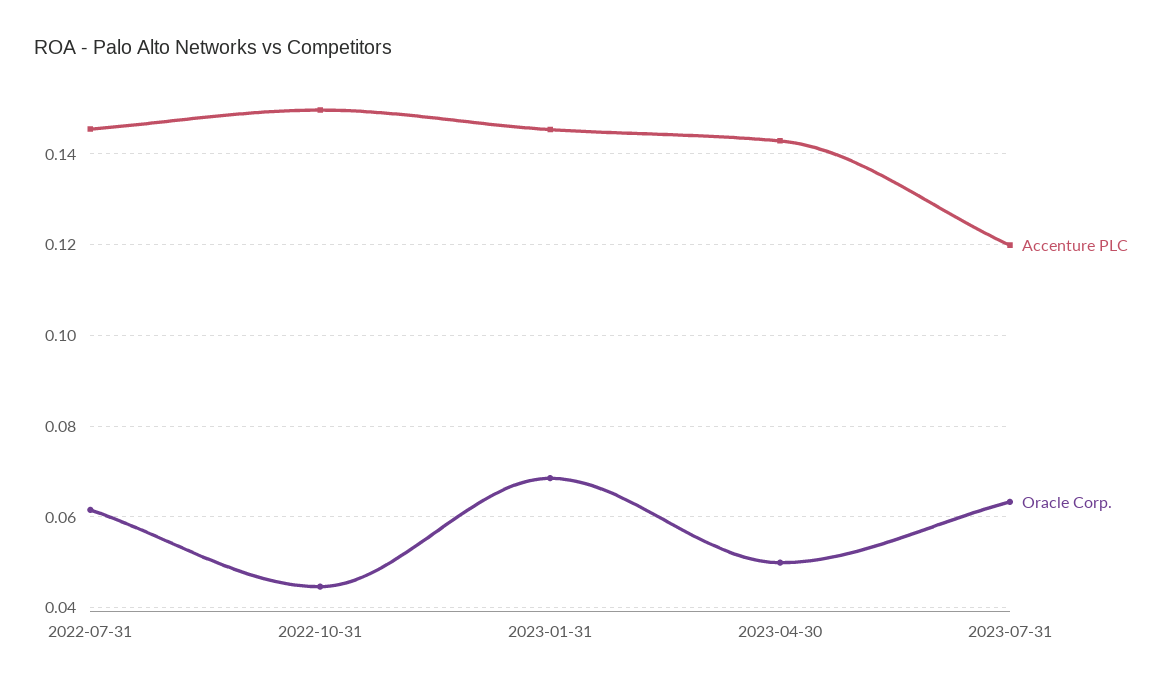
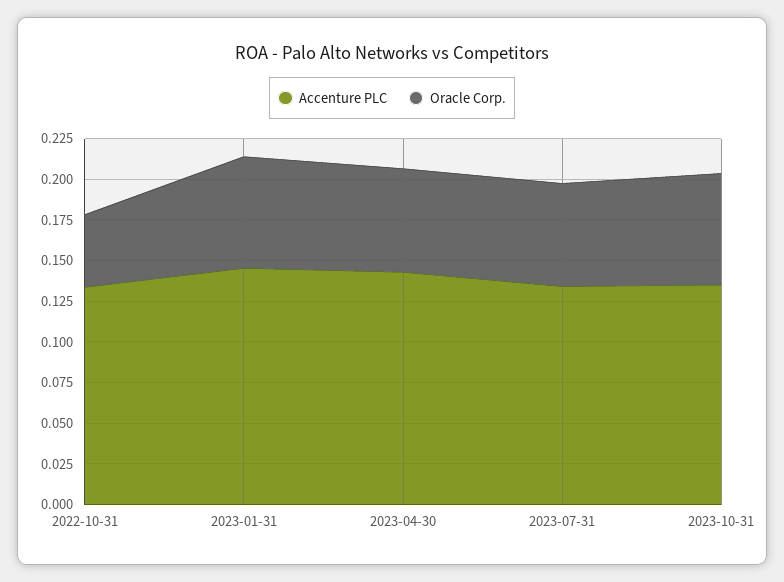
Accenture PLC, 2022-07-31: 0.146 -> none
Oracle Corp., 2022-07-31: 0.062 -> none
Accenture PLC, 2022-10-31: 0.15 -> 0.135
Oracle Corp., 2023-04-30: 0.05 -> 0.065
Accenture PLC, 2023-07-31: 0.12 -> 0.135
Accenture PLC, 2023-10-31: none -> 0.135
Oracle Corp., 2023-10-31: none -> 0.07

